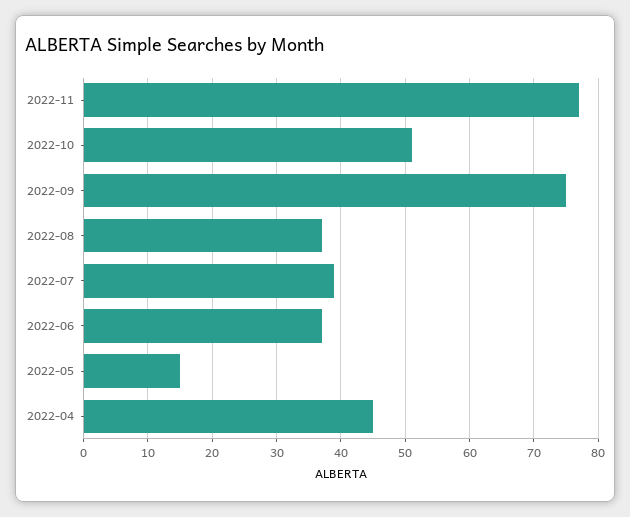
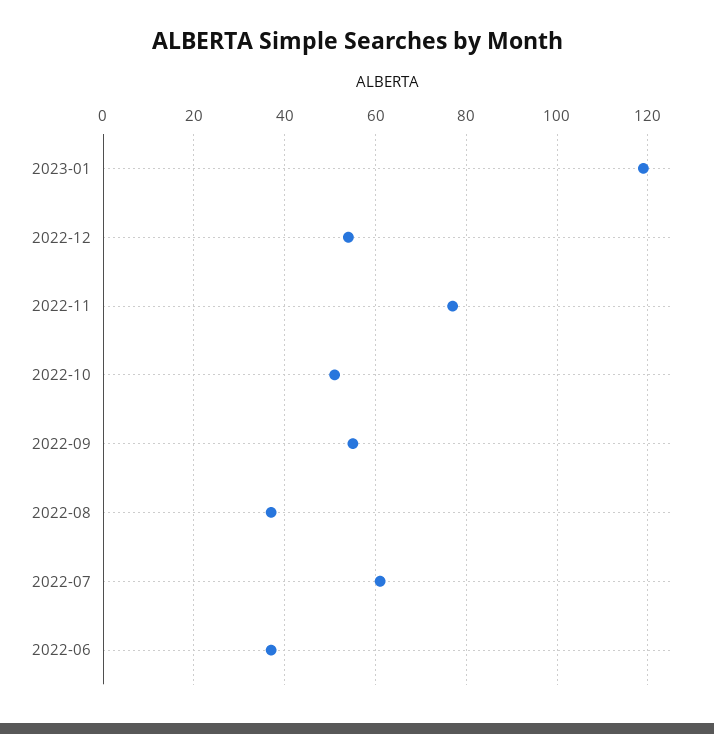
2022-09: 75 -> 55
2022-07: 39 -> 60
2022-05: 15 -> none
2022-04: 45 -> none
2023-01: none -> 120
2022-12: none -> 55

